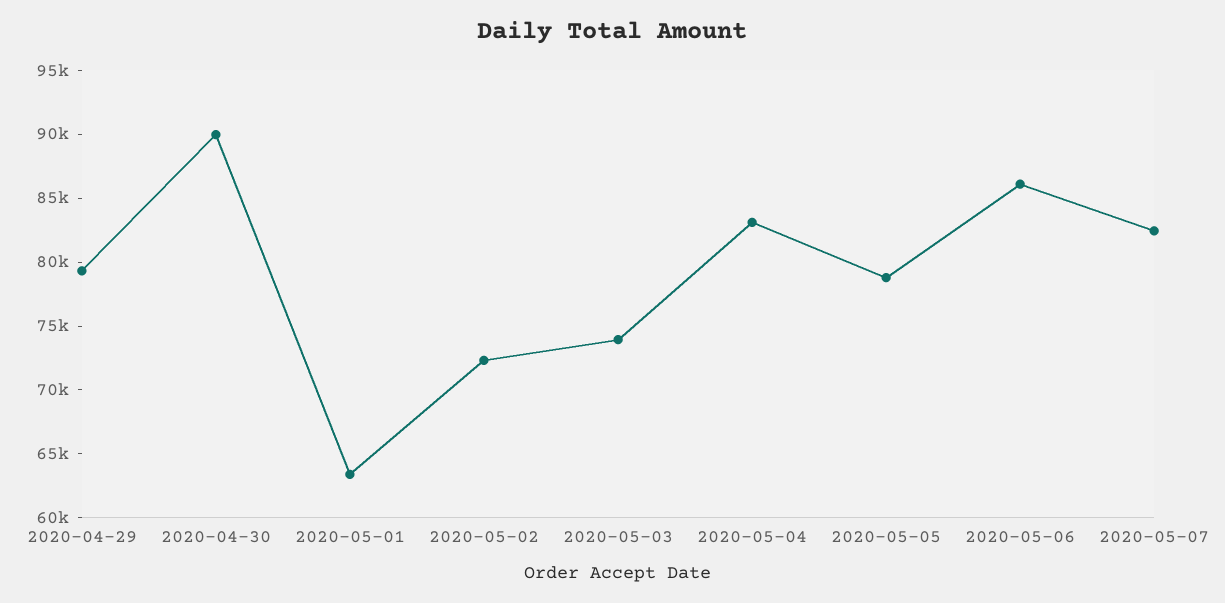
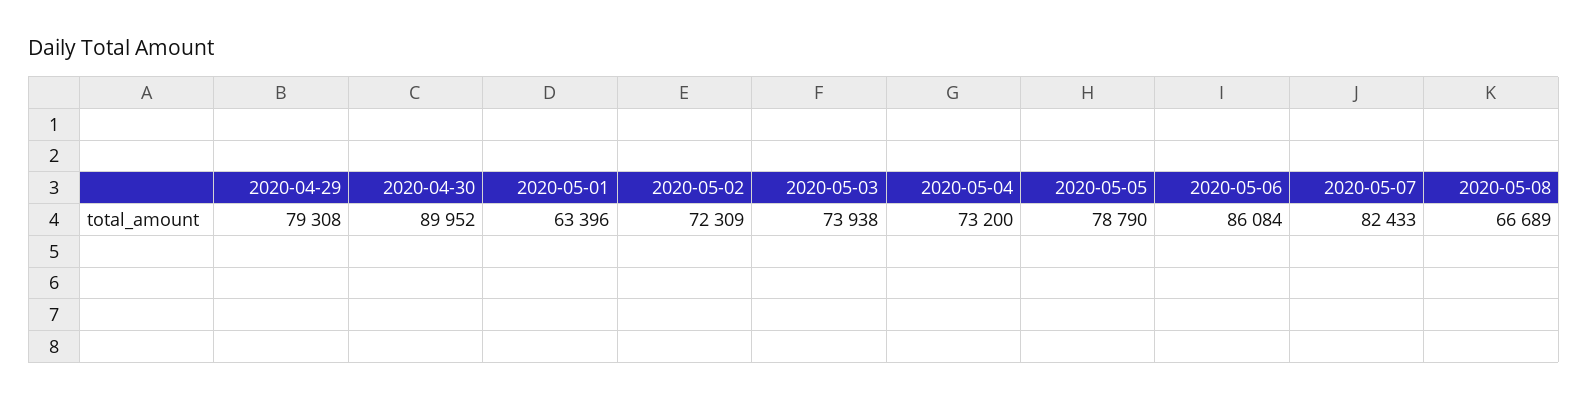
2020-05-04: 83000 -> 73200
2020-05-08: none -> 66689

